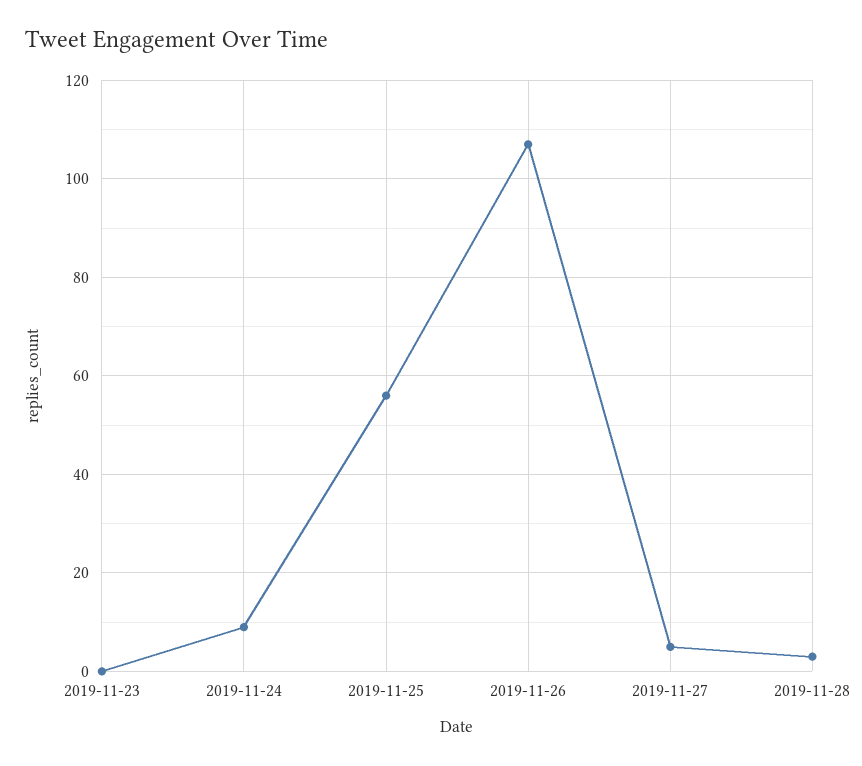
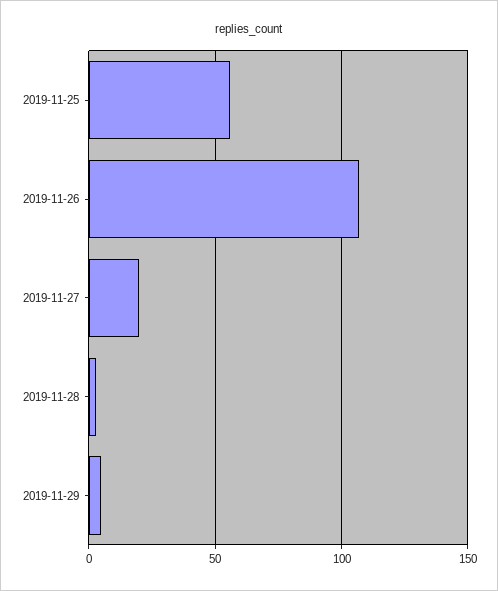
2019-11-23: 0 -> none
2019-11-24: 10 -> none
2019-11-27: 5 -> 20
2019-11-29: none -> 5

